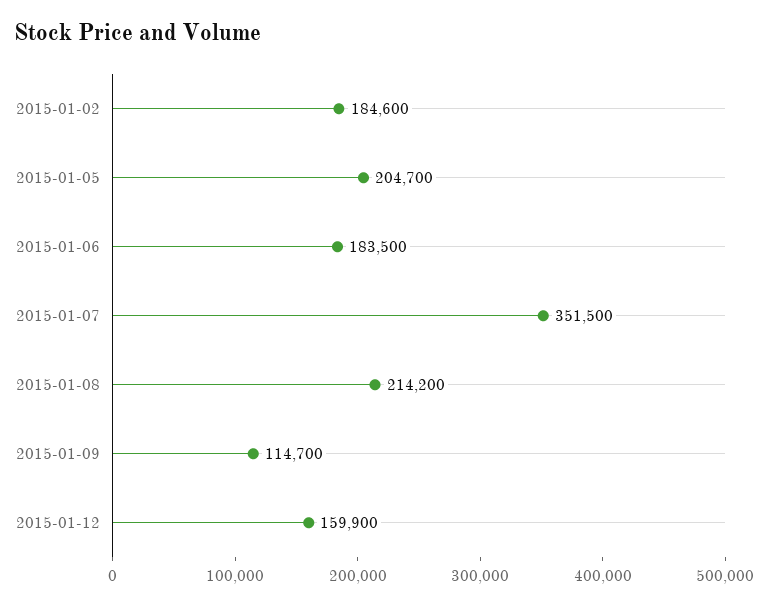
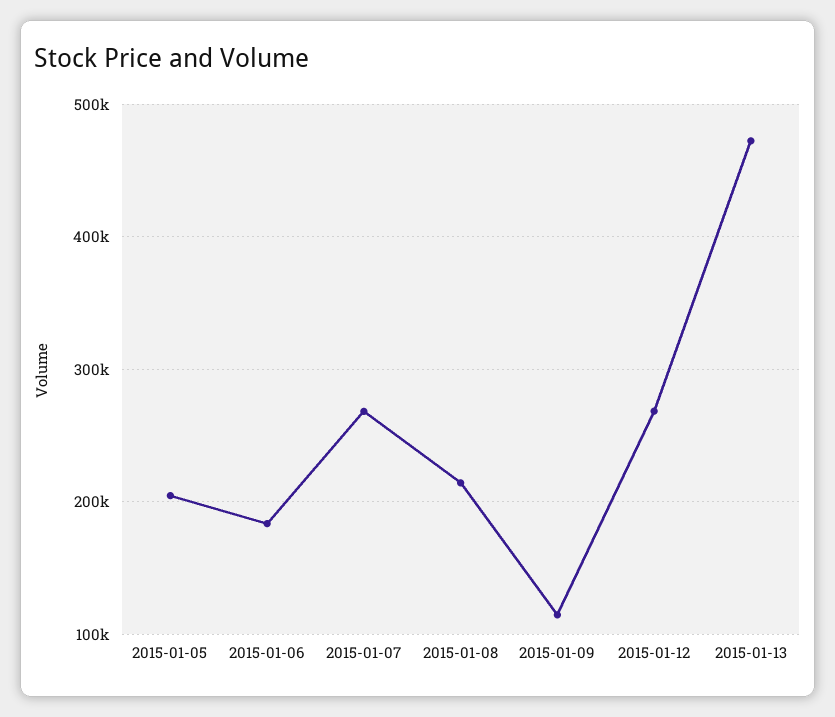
2015-01-02: 184600 -> none
2015-01-07: 351500 -> 270000
2015-01-12: 159900 -> 270000
2015-01-13: none -> 470000

